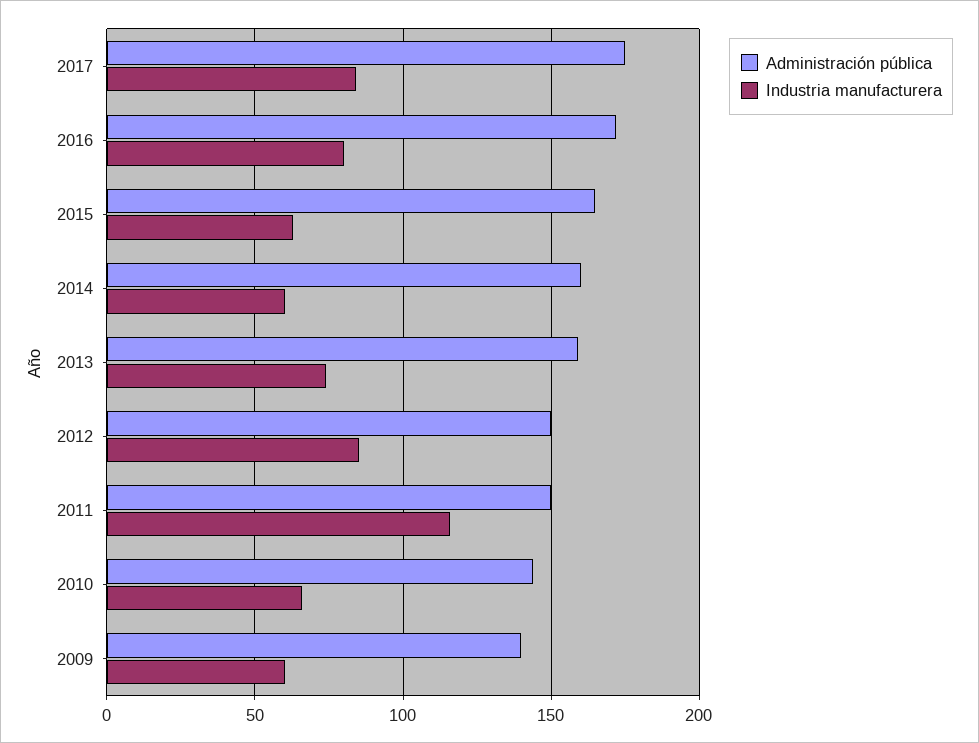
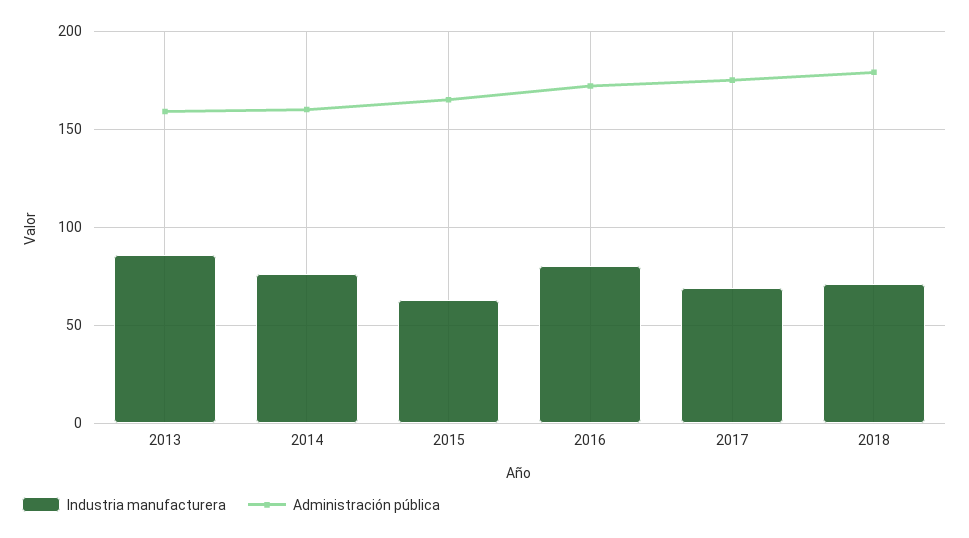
Industria manufacturera, 2017: 85 -> 70
Industria manufacturera, 2014: 60 -> 75
Industria manufacturera, 2013: 75 -> 85
Administración pública, 2012: 150 -> none
Industria manufacturera, 2012: 85 -> none
Administración pública, 2011: 150 -> none
Industria manufacturera, 2011: 115 -> none
Administración pública, 2010: 145 -> none
Industria manufacturera, 2010: 65 -> none
Administración pública, 2009: 140 -> none
Industria manufacturera, 2009: 60 -> none
Industria manufacturera, 2018: none -> 70
Administración pública, 2018: none -> 180

